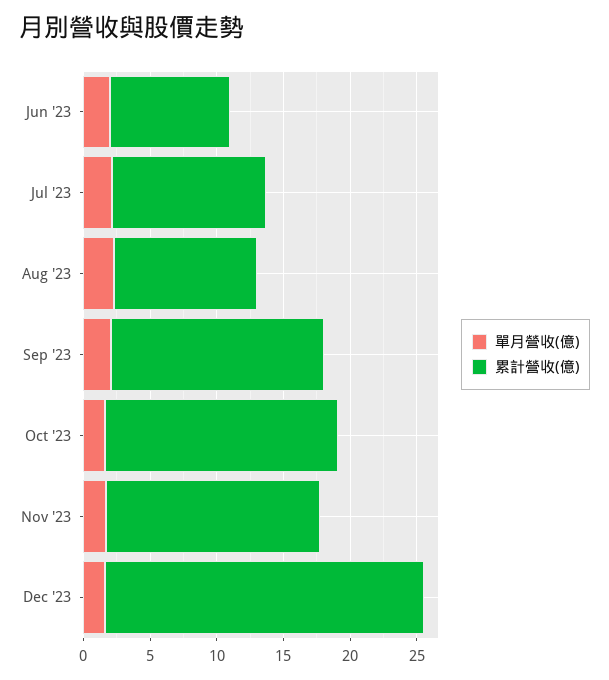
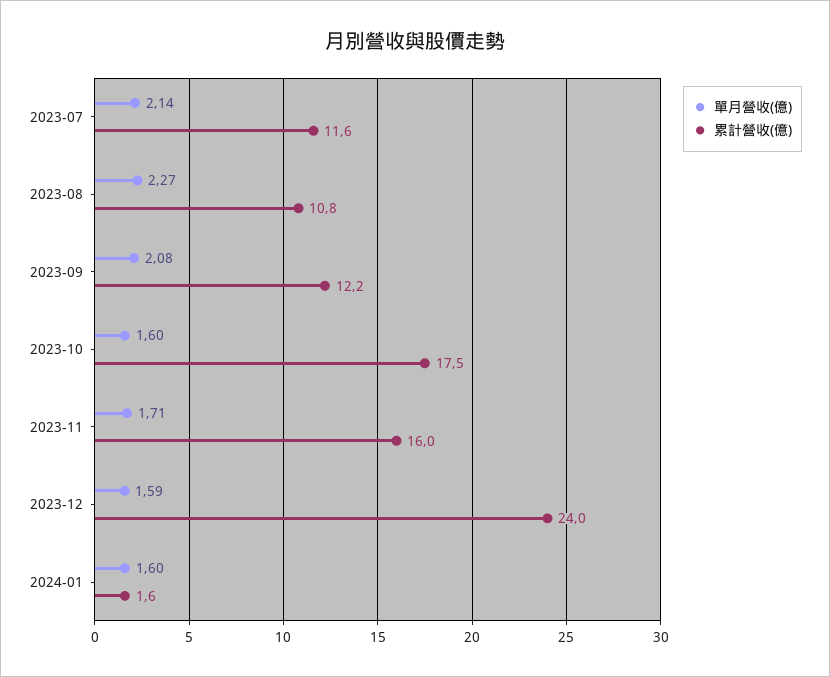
單月營收(億), Jun '23: 2 -> none
累計營收(億), Jun '23: 9 -> none
累計營收(億), Sep '23: 16 -> 12.2
單月營收(億), 2024-01: none -> 1.6
累計營收(億), 2024-01: none -> 1.6

